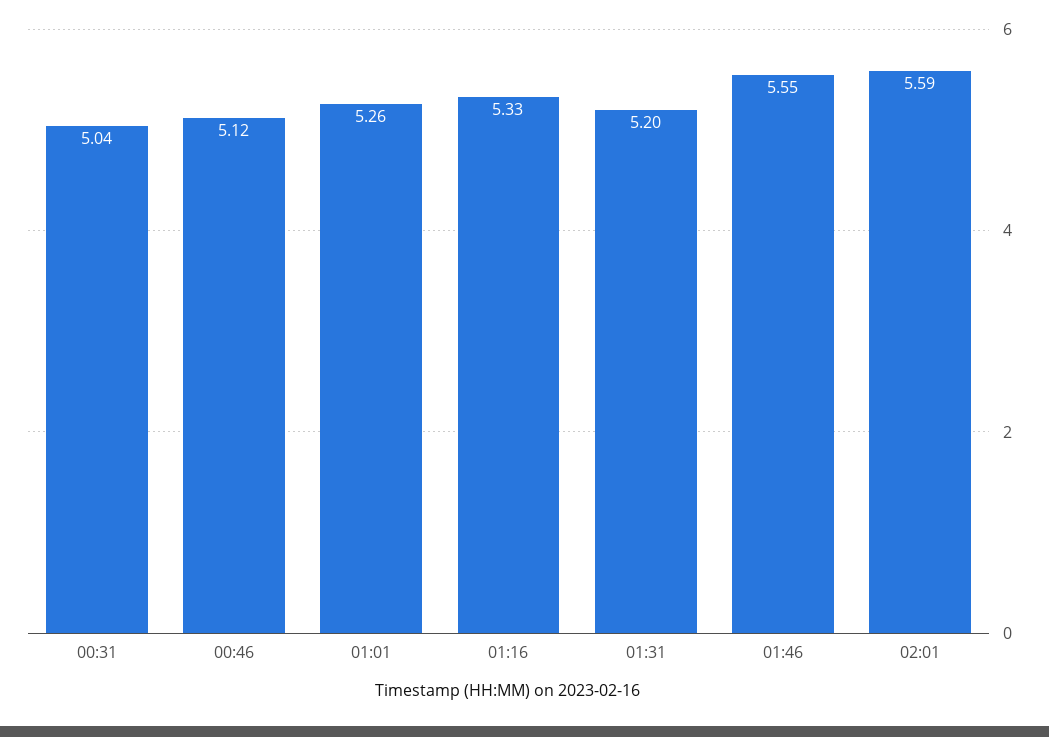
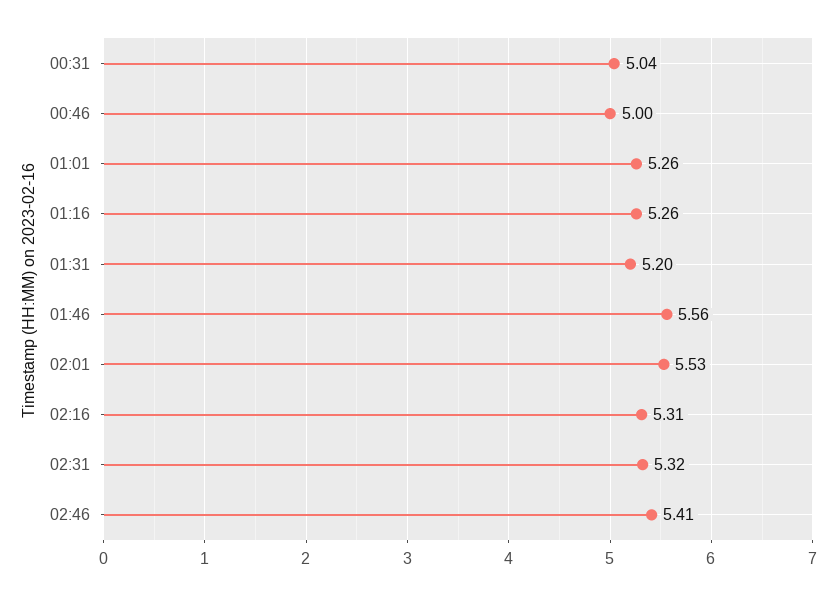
00:46: 5.12 -> 5
01:16: 5.33 -> 5.26
01:46: 5.55 -> 5.56
02:01: 5.59 -> 5.53
02:16: none -> 5.31
02:31: none -> 5.32
02:46: none -> 5.41

